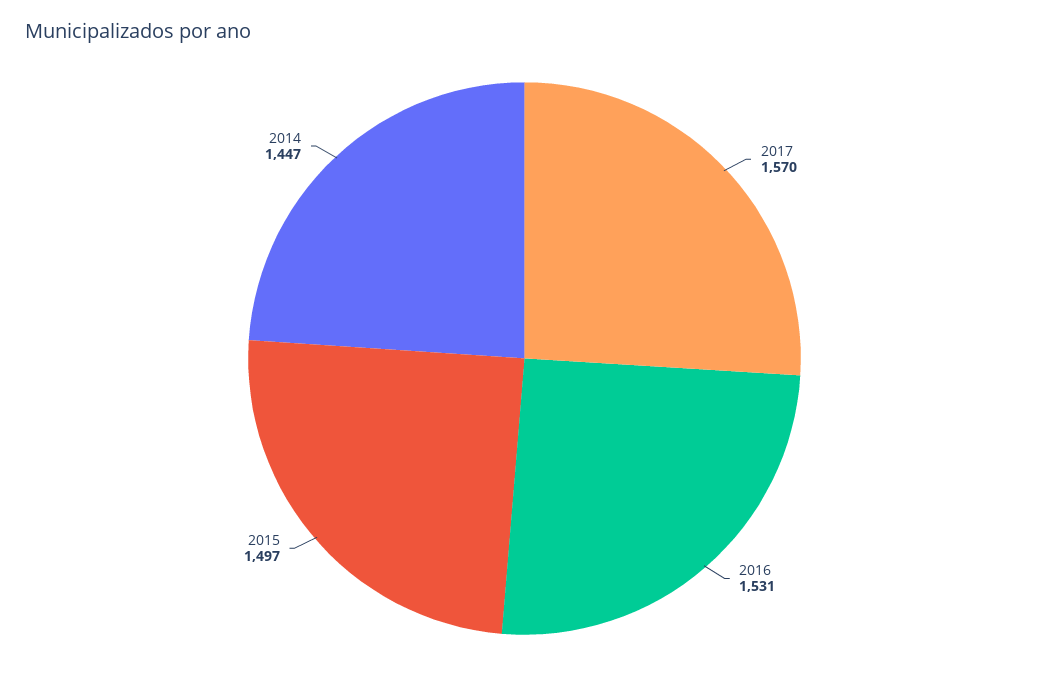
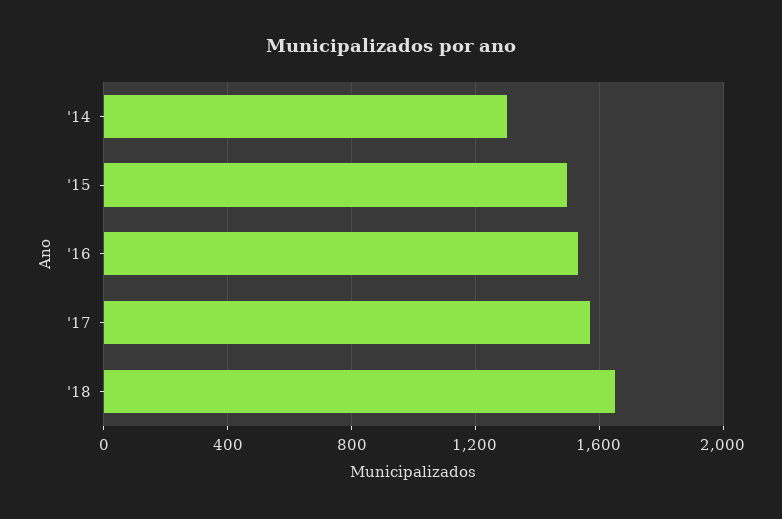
2014: 1447 -> 1300
'18: none -> 1650

